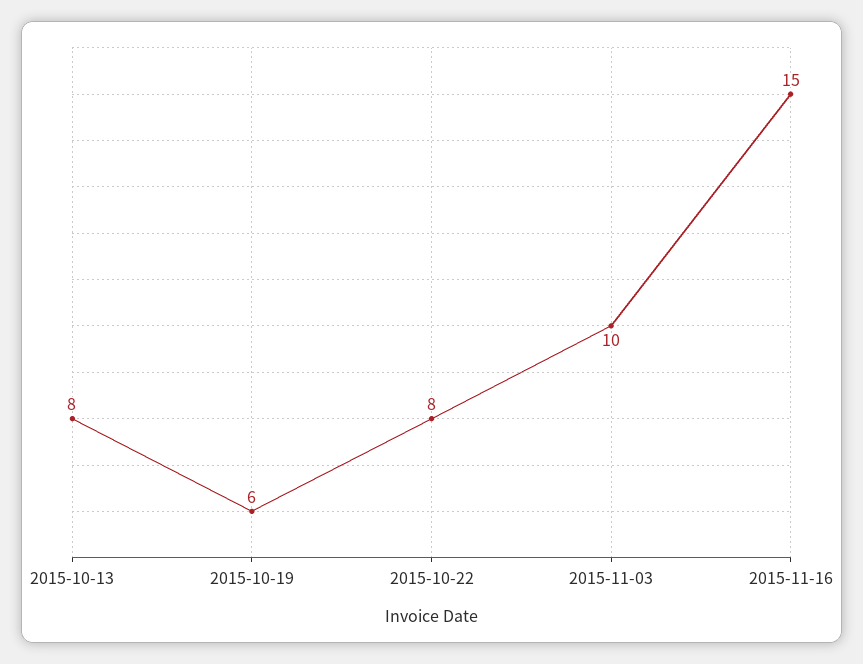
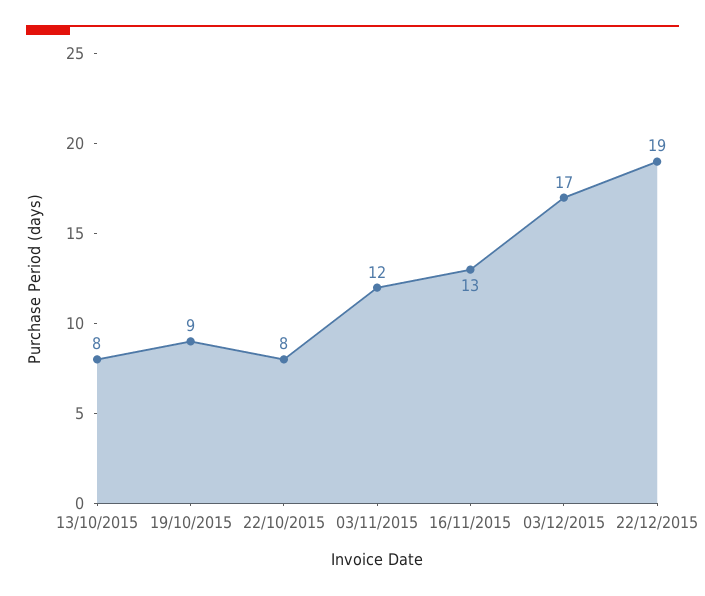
2015-10-19: 6 -> 9
2015-11-03: 10 -> 12
2015-11-16: 15 -> 13
03/12/2015: none -> 17
22/12/2015: none -> 19

